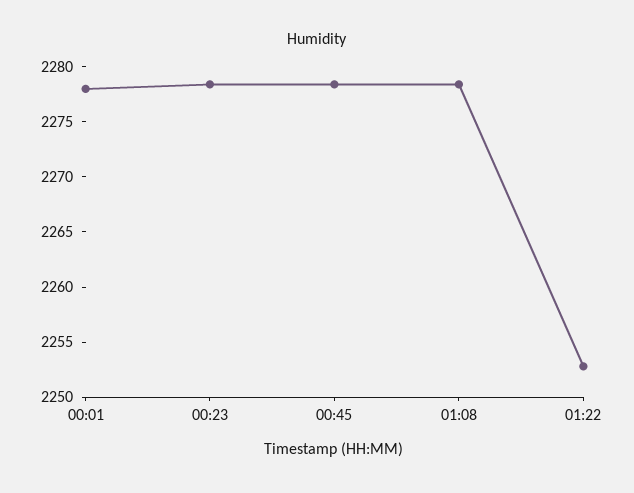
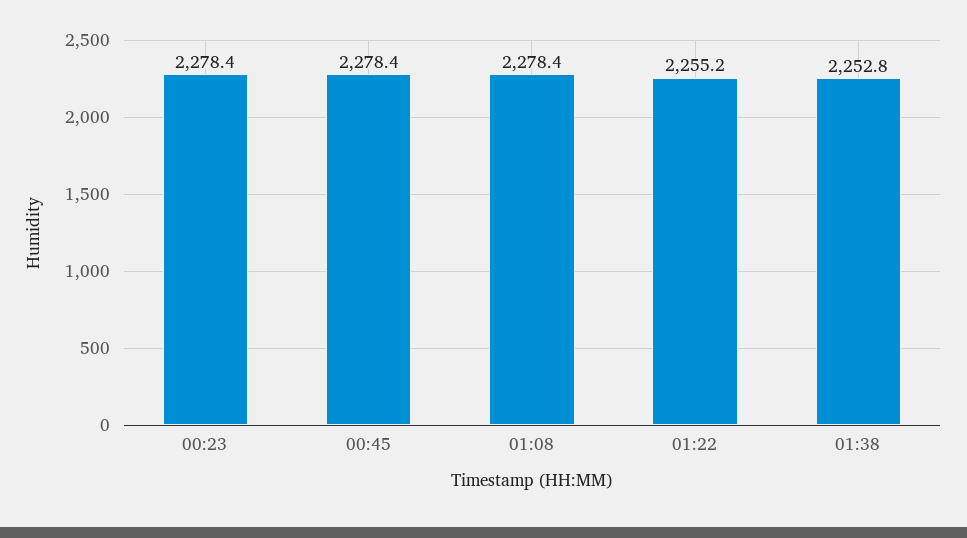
00:01: 2278 -> none
01:22: 2253 -> 2255.2
01:38: none -> 2252.8

